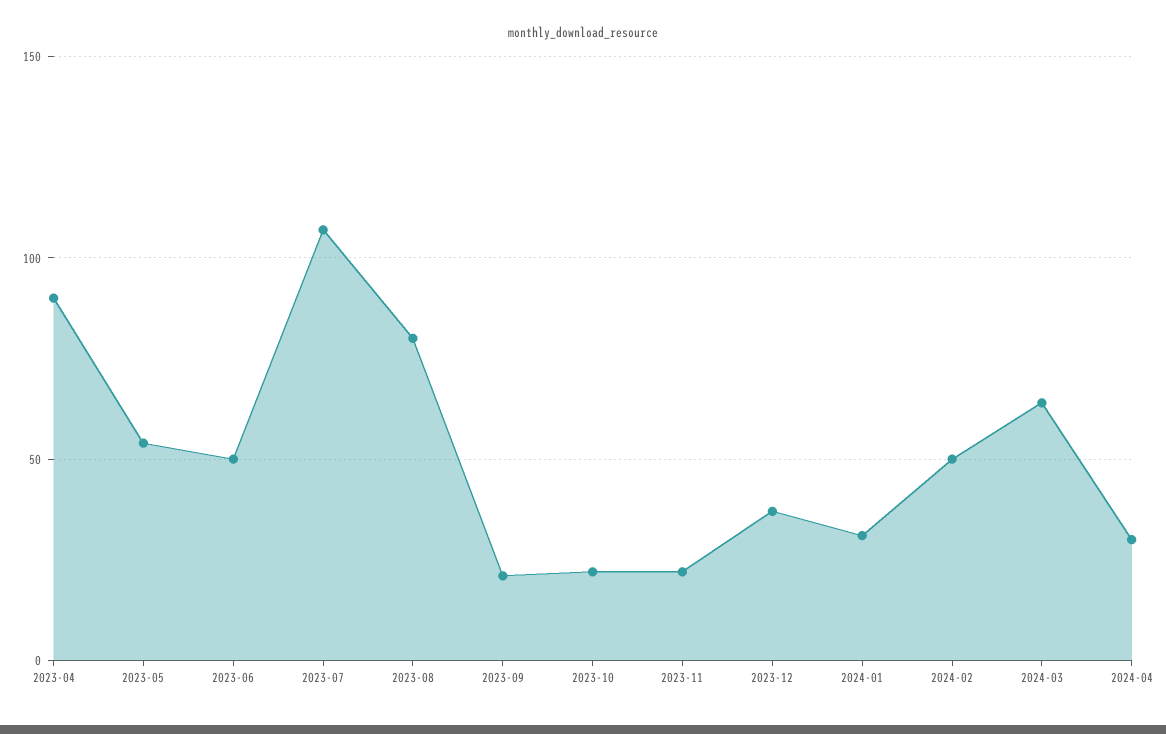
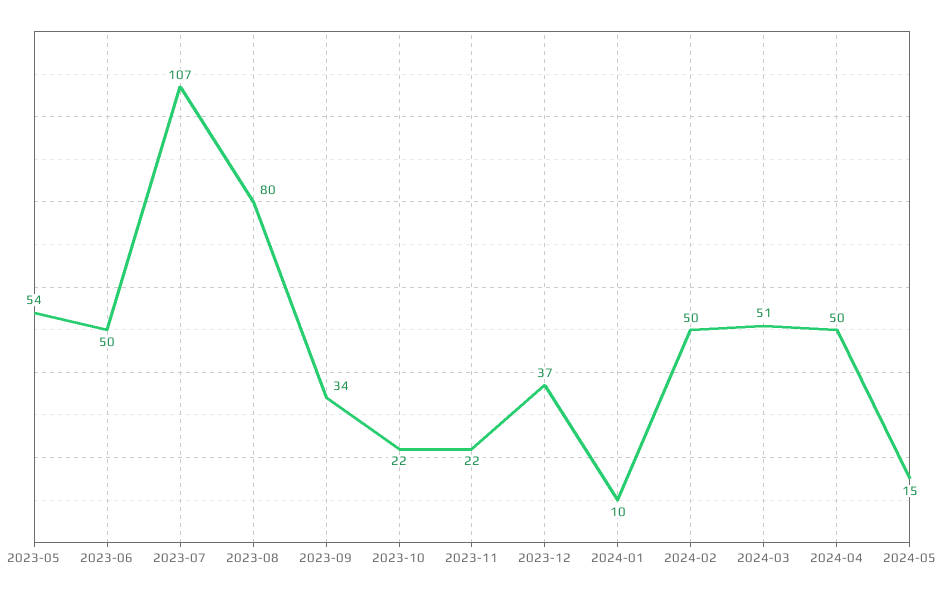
2023-04: 90 -> none
2023-09: 20 -> 34
2024-01: 30 -> 10
2024-03: 65 -> 51
2024-04: 30 -> 50
2024-05: none -> 15

